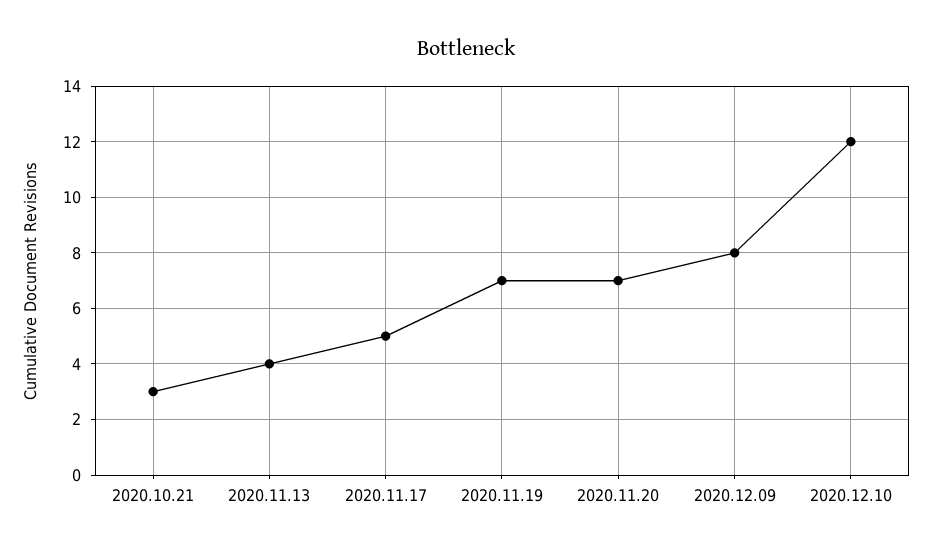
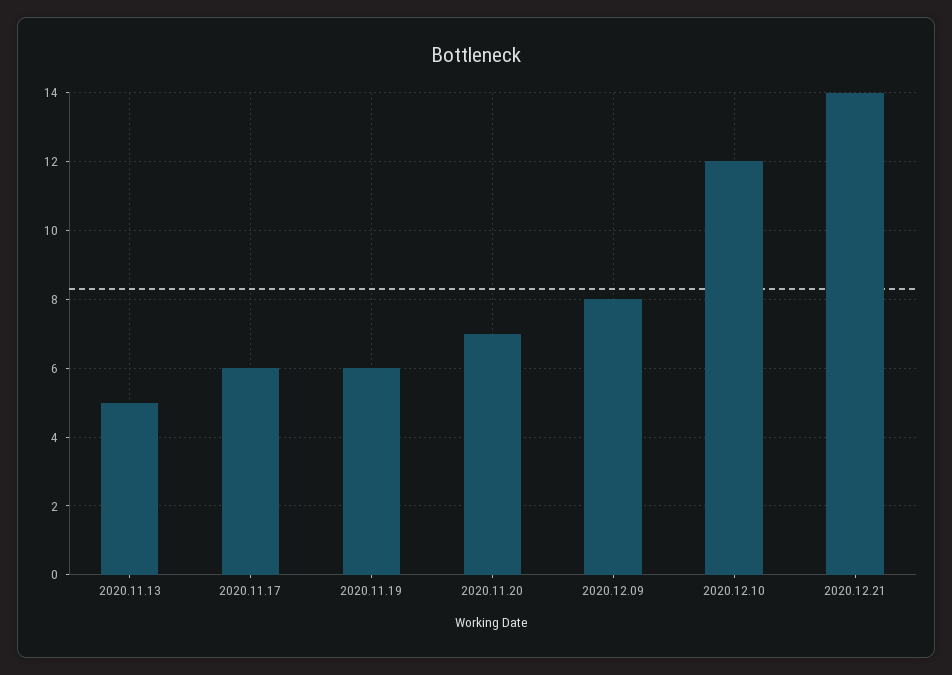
2020.10.21: 3 -> none
2020.11.13: 4 -> 5
2020.11.17: 5 -> 6
2020.11.19: 7 -> 6
2020.12.21: none -> 14

